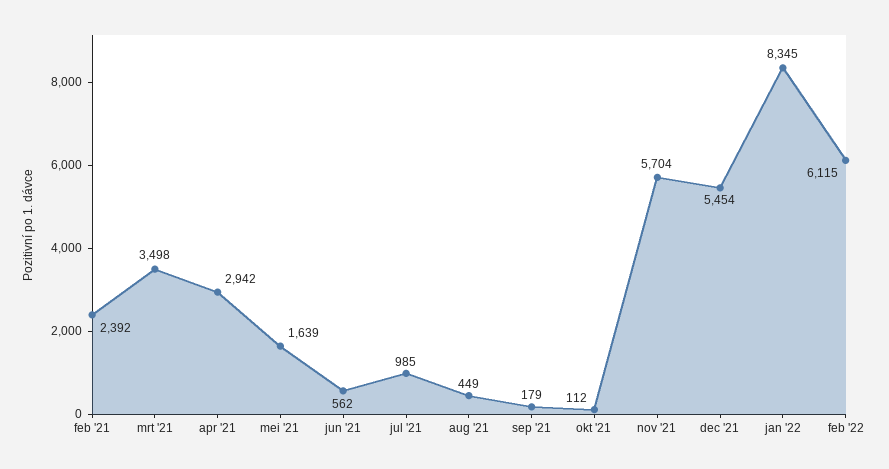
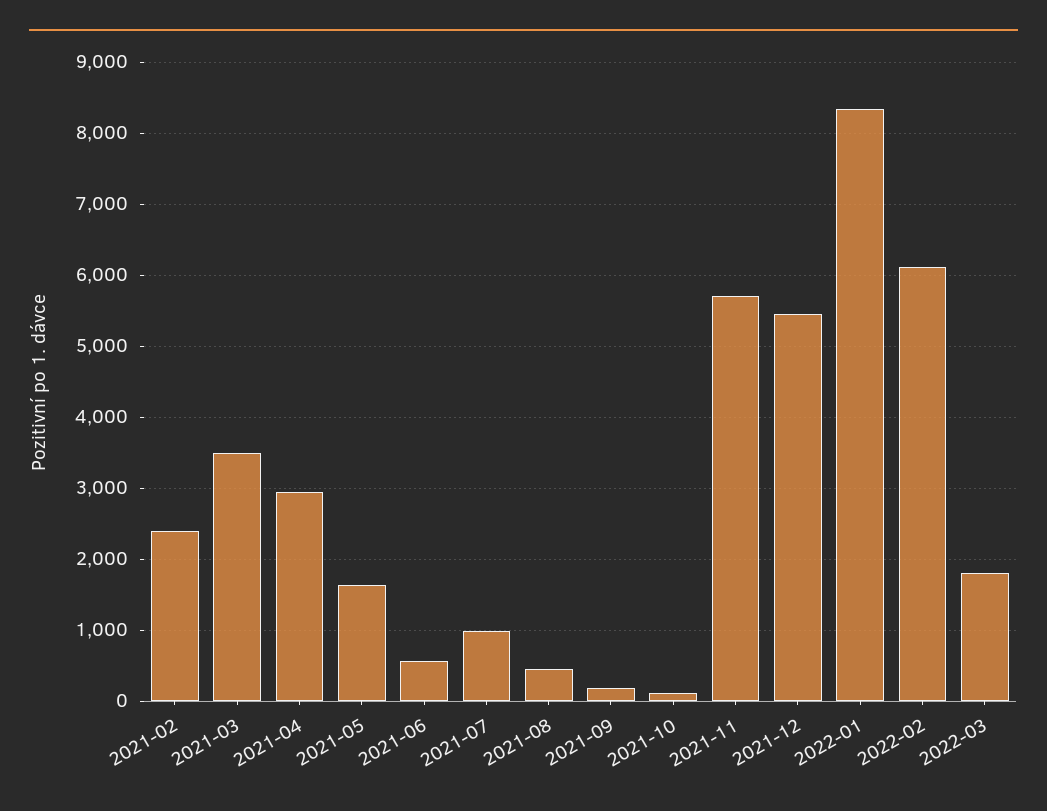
2022-03: none -> 1800

